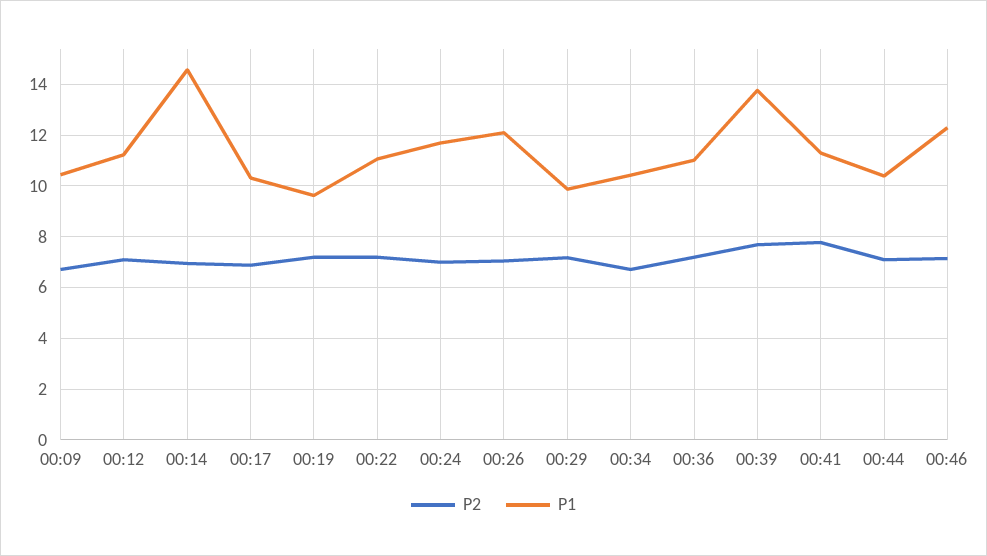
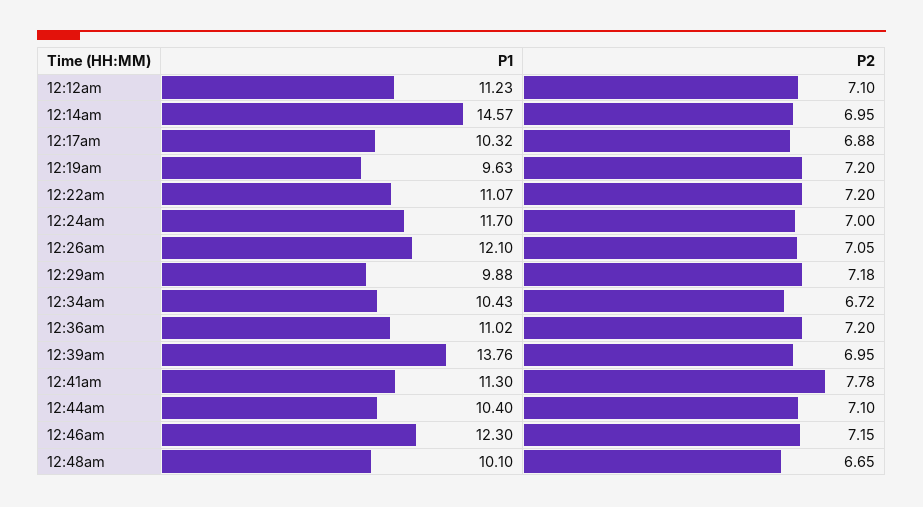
P2, 00:09: 6.75 -> none
P1, 00:09: 10.5 -> none
P2, 00:39: 7.75 -> 6.95
P1, 12:48am: none -> 10.1
P2, 12:48am: none -> 6.65

